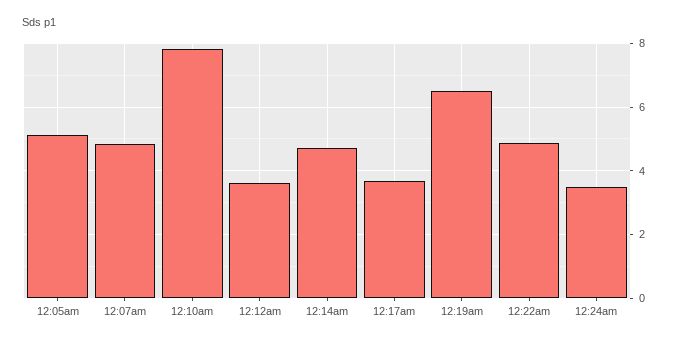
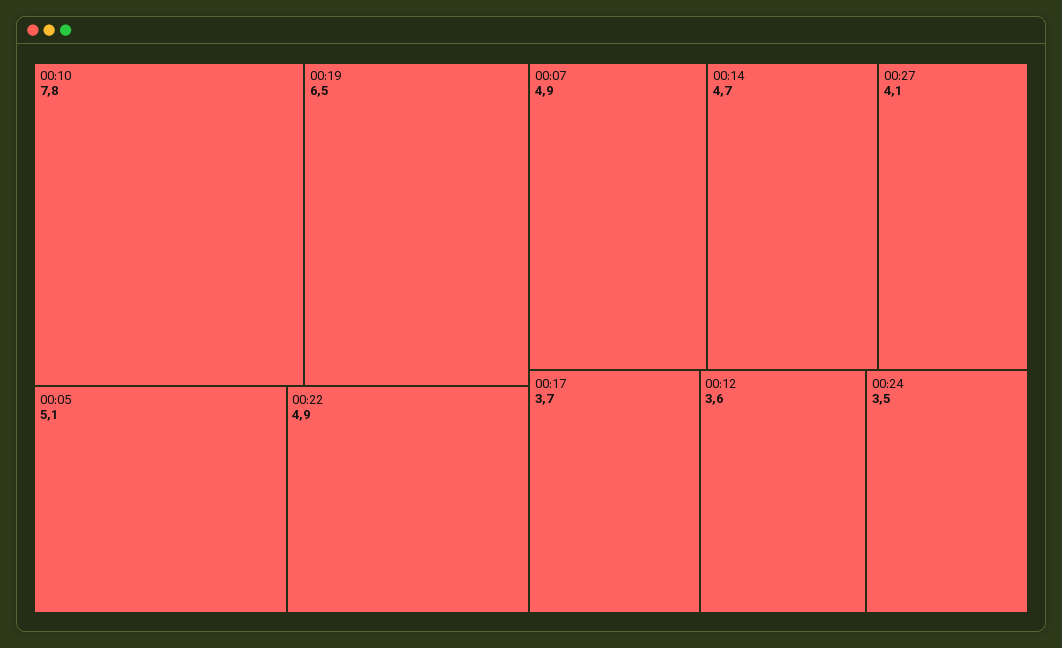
00:27: none -> 4.1

